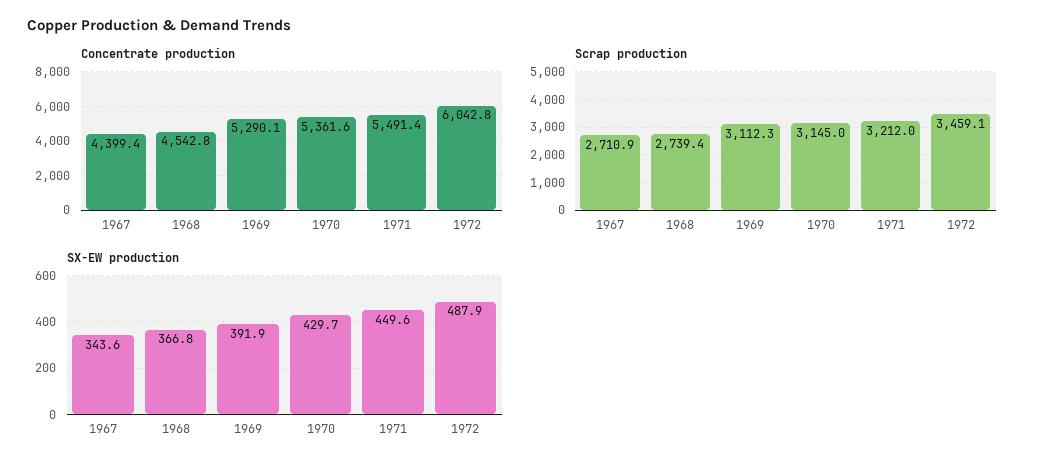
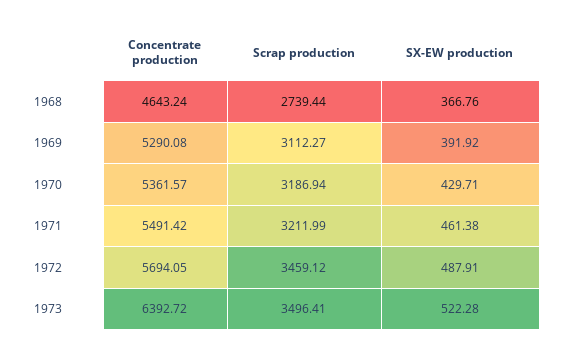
Concentrate production, 1967: 4399.4 -> none
Concentrate production, 1968: 4542.8 -> 4643.24
Concentrate production, 1972: 6042.8 -> 5694.05
Scrap production, 1967: 2710.9 -> none
Scrap production, 1970: 3145 -> 3186.94
SX-EW production, 1967: 343.6 -> none
SX-EW production, 1971: 449.6 -> 461.38
Concentrate production, 1973: none -> 6392.72
Scrap production, 1973: none -> 3496.41
SX-EW production, 1973: none -> 522.28

